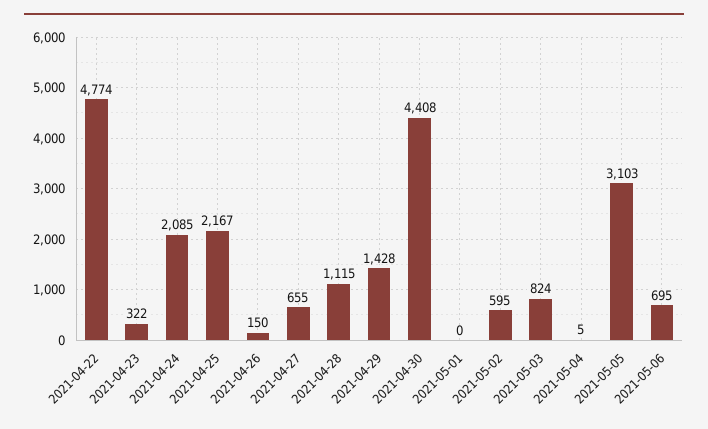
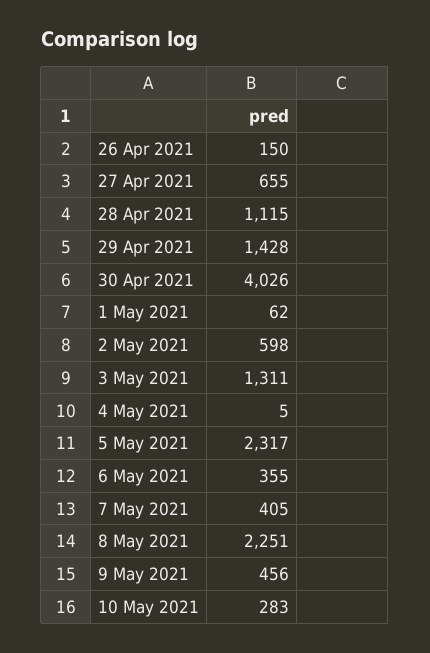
2021-04-22: 4774 -> none
2021-04-23: 322 -> none
2021-04-24: 2085 -> none
2021-04-25: 2167 -> none
2021-04-30: 4408 -> 4026
2021-05-01: 0 -> 62
2021-05-02: 595 -> 598
2021-05-03: 824 -> 1311
2021-05-05: 3103 -> 2317
2021-05-06: 695 -> 355
7 May 2021: none -> 405
8 May 2021: none -> 2251
9 May 2021: none -> 456
10 May 2021: none -> 283

